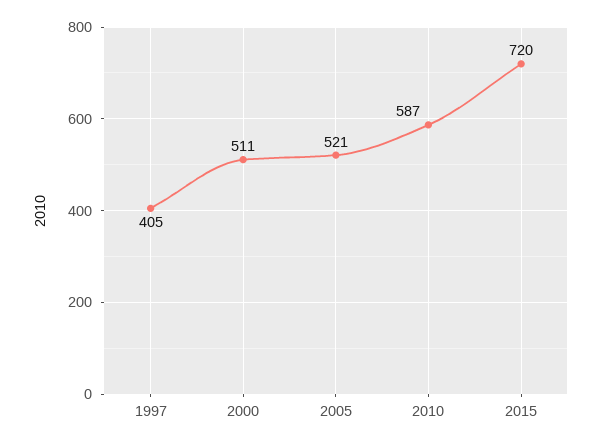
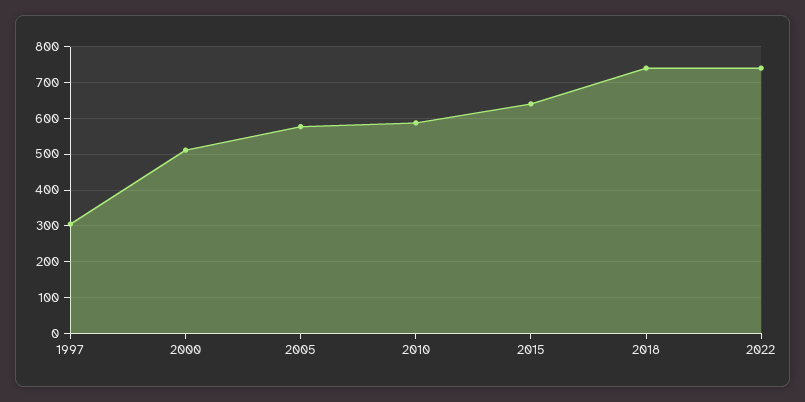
1997: 405 -> 300
2005: 521 -> 580
2015: 720 -> 640
2018: none -> 740
2022: none -> 740

